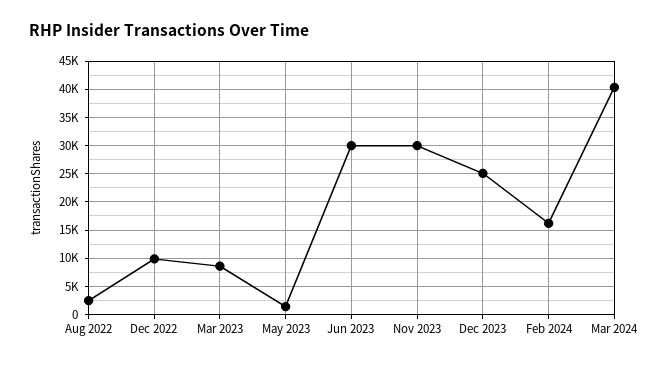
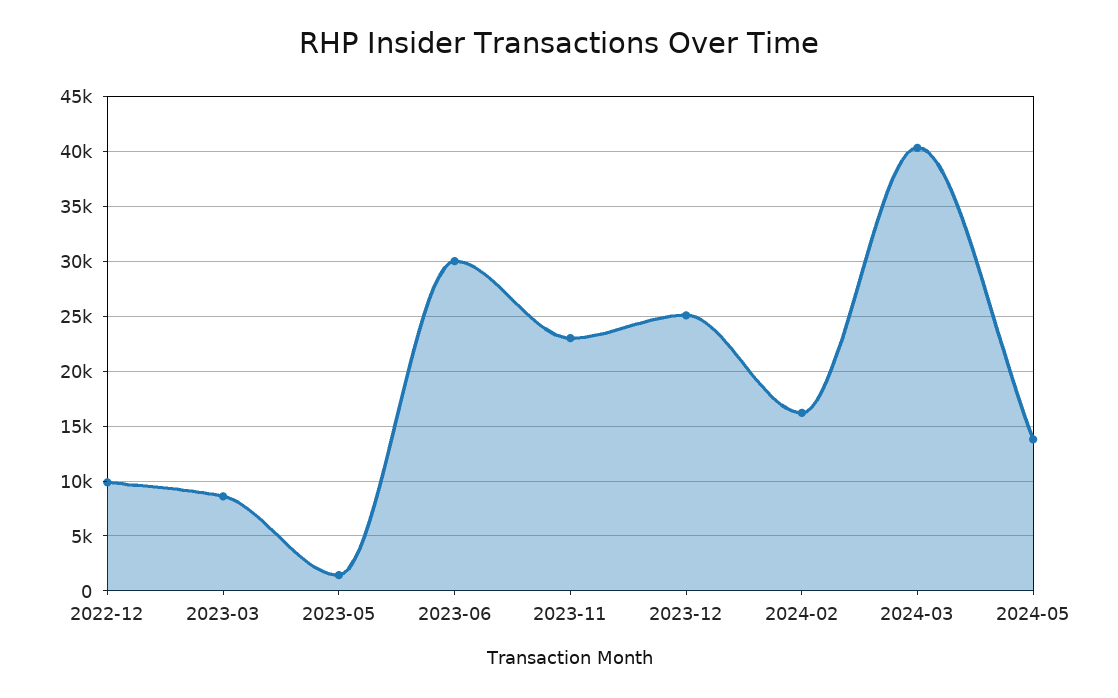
Aug 2022: 2500 -> none
Nov 2023: 30000 -> 23000
2024-05: none -> 14000

